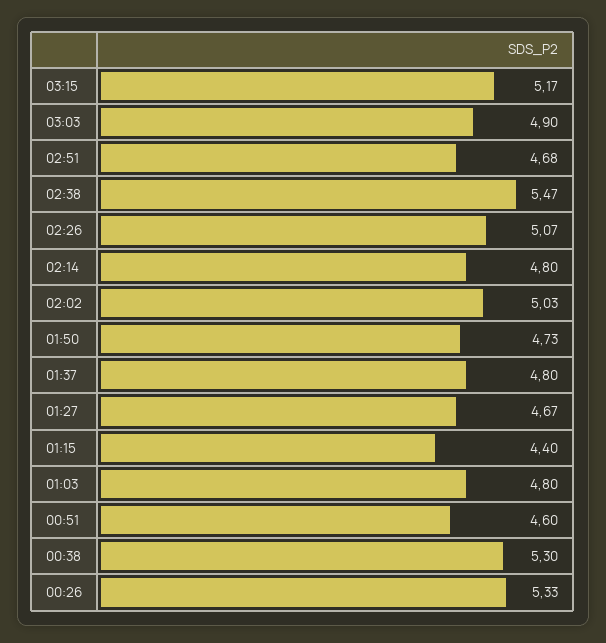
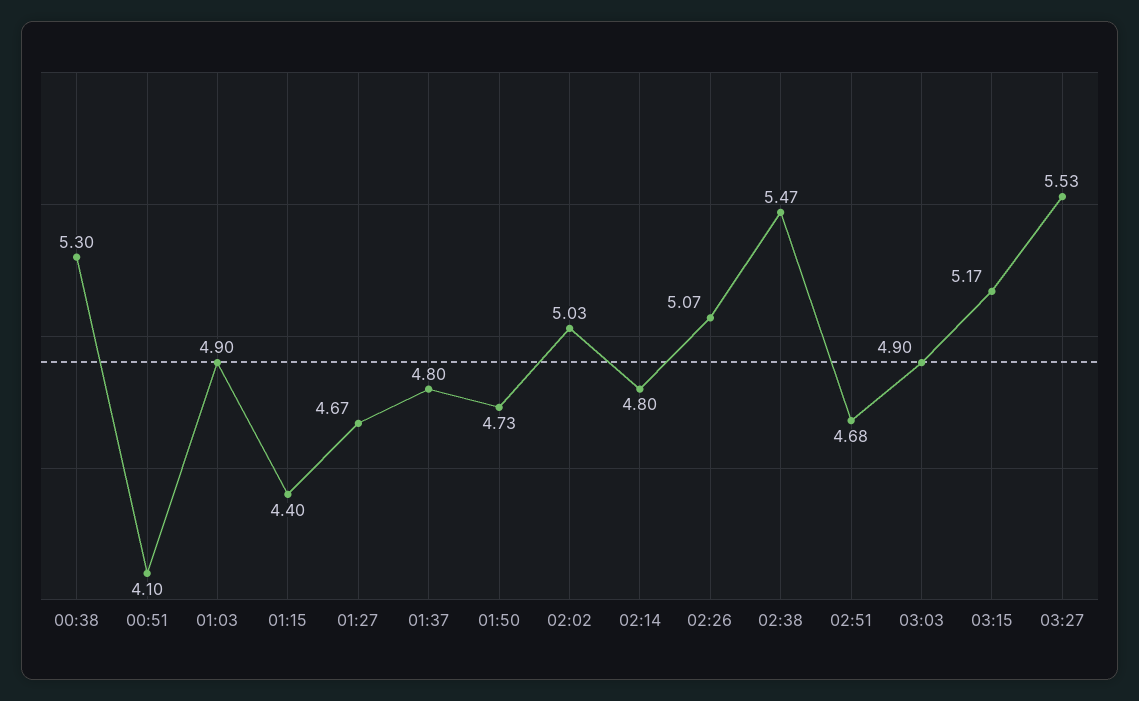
01:03: 4.8 -> 4.9
00:51: 4.6 -> 4.1
00:26: 5.33 -> none
03:27: none -> 5.53

